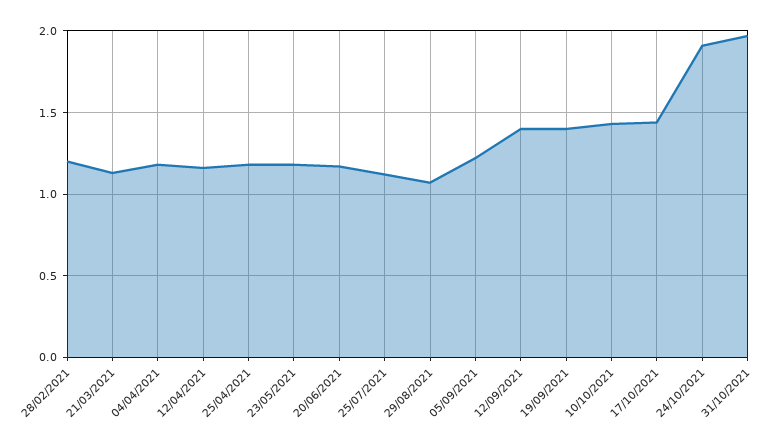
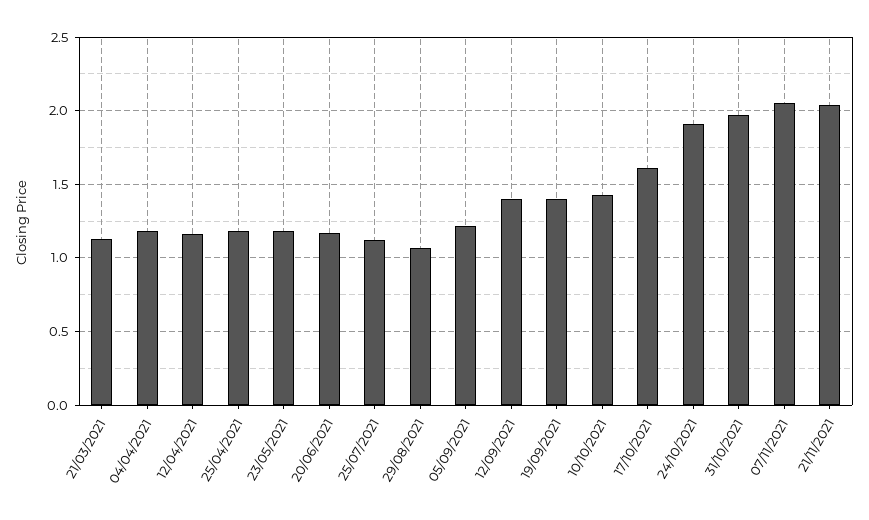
28/02/2021: 1.2 -> none
17/10/2021: 1.45 -> 1.6
07/11/2021: none -> 2.05
21/11/2021: none -> 2.05

